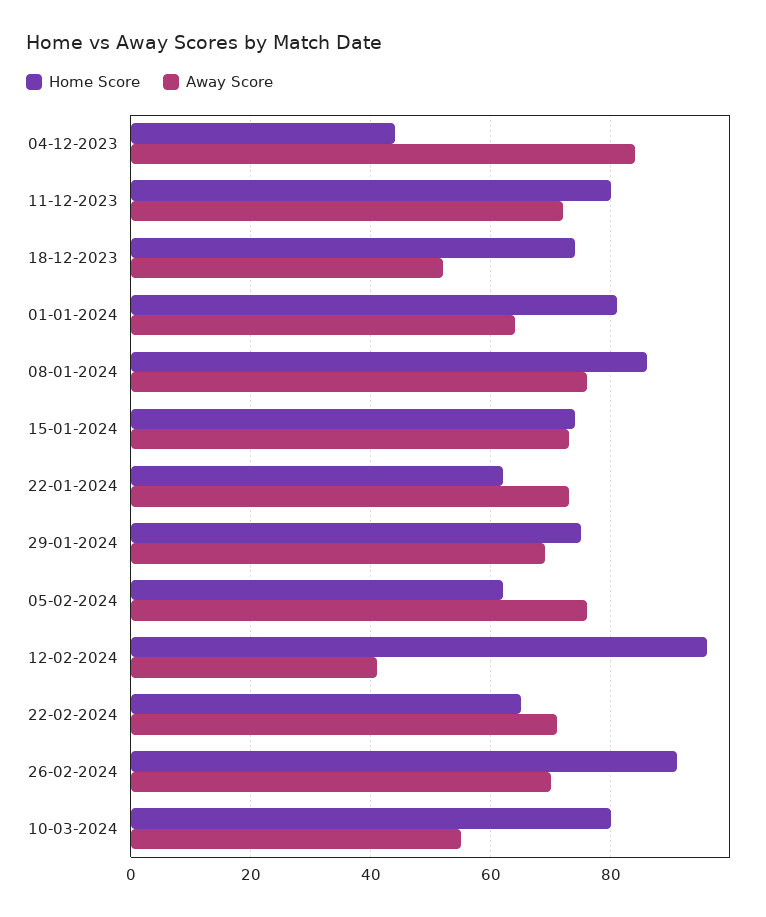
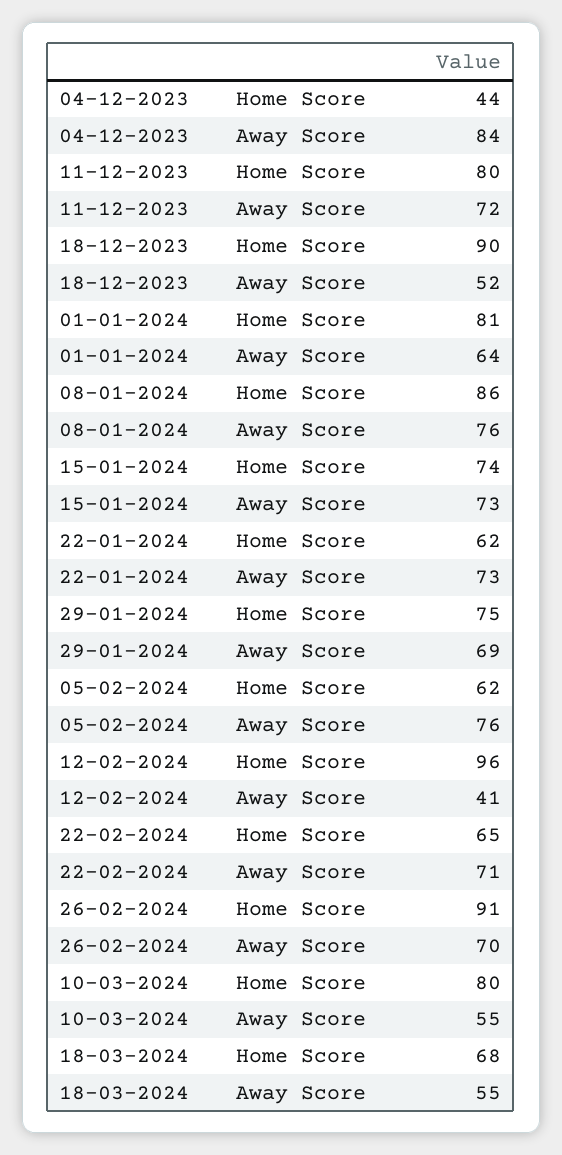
Home Score, 18-12-2023: 75 -> 90
Home Score, 18-03-2024: none -> 68
Away Score, 18-03-2024: none -> 55

